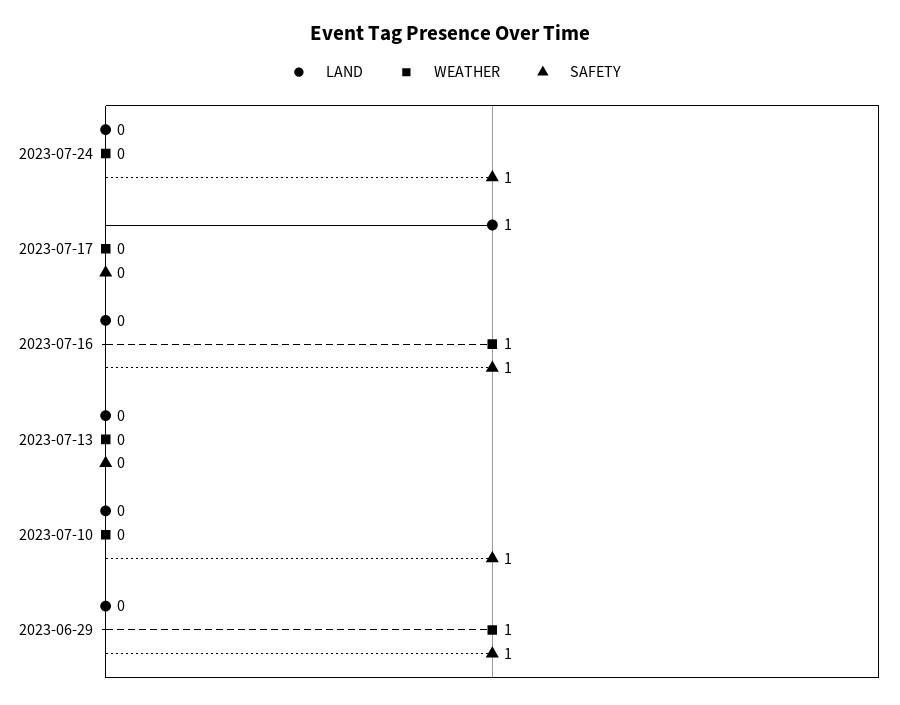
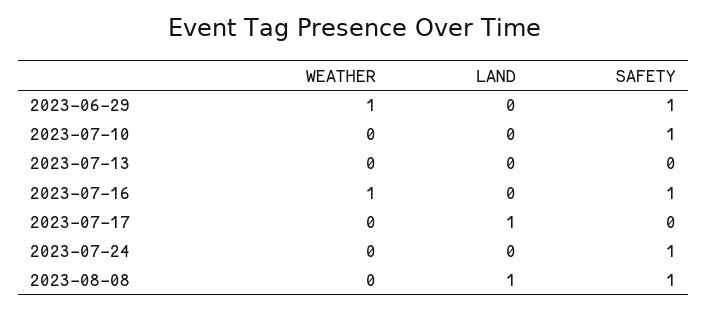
WEATHER, 2023-08-08: none -> 0
LAND, 2023-08-08: none -> 1
SAFETY, 2023-08-08: none -> 1

